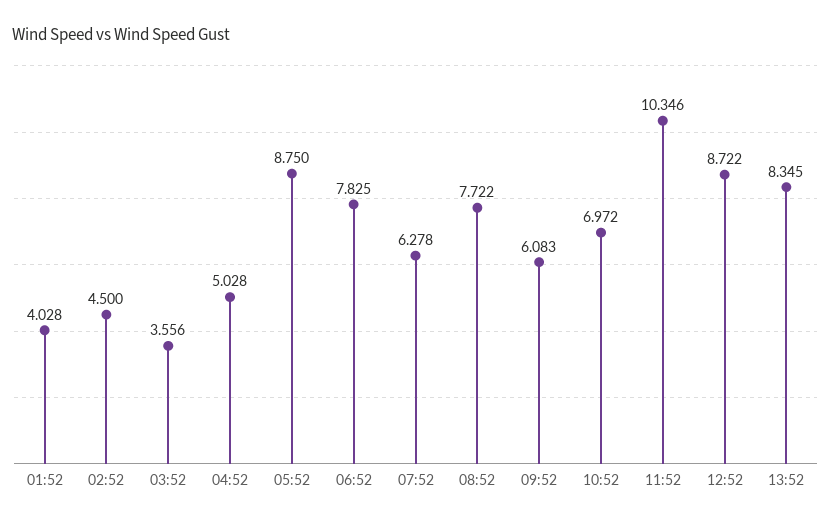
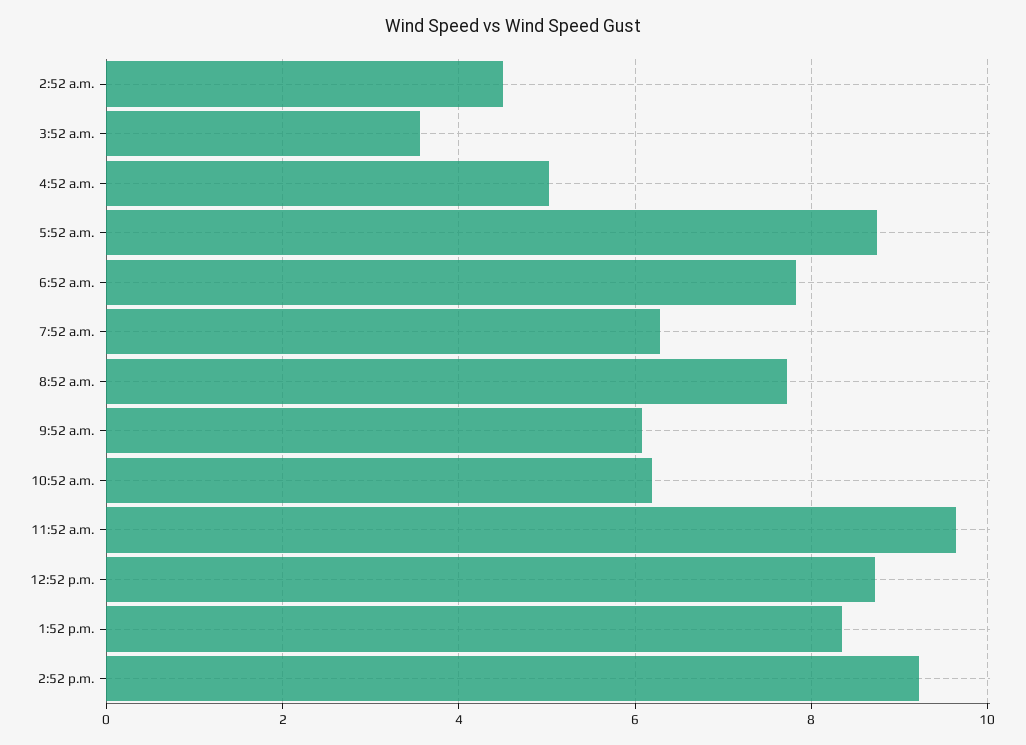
01:52: 4.028 -> none
10:52: 6.972 -> 6.2
11:52: 10.346 -> 9.6
2:52 p.m.: none -> 9.2

